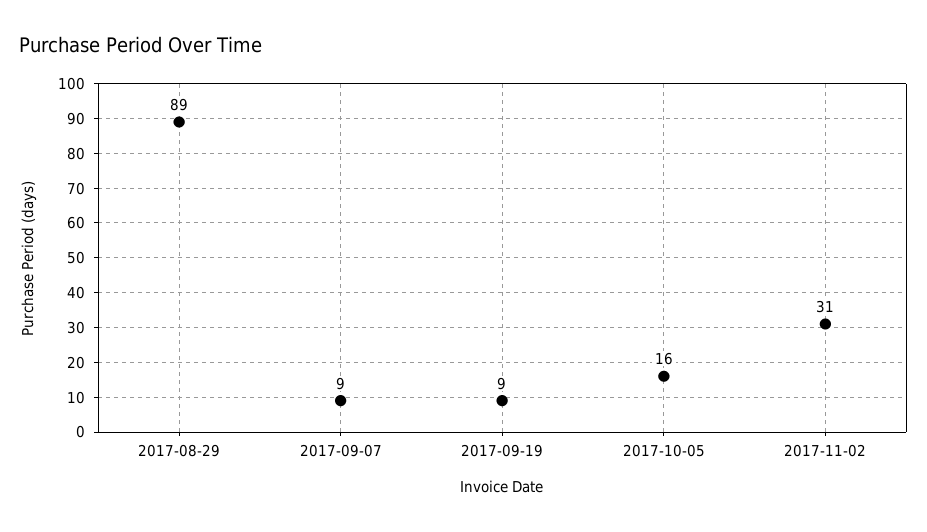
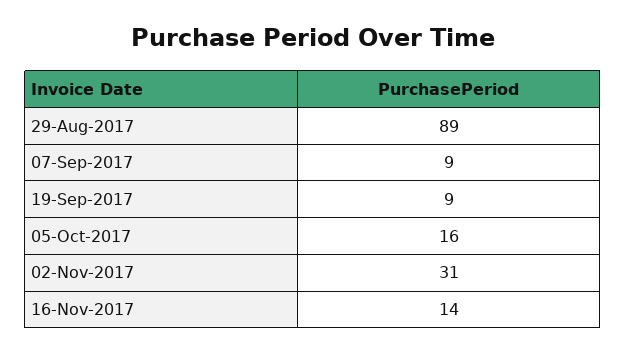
16-Nov-2017: none -> 14

